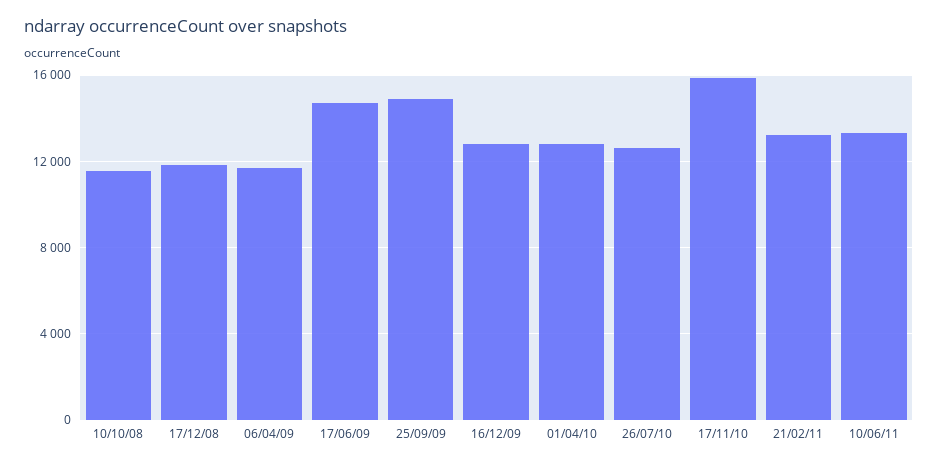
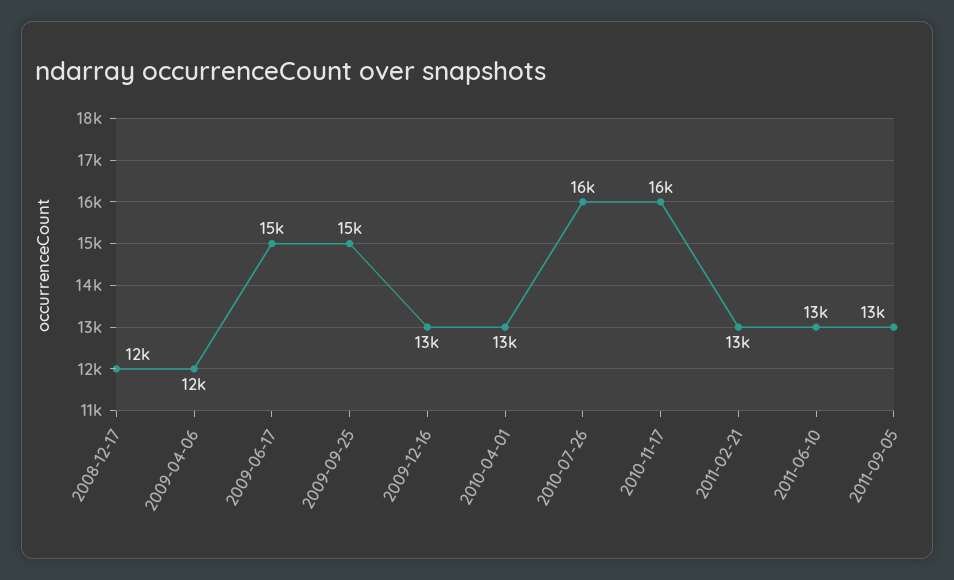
10/10/08: 11500 -> none
26/07/10: 12500 -> 16000
2011-09-05: none -> 13000

